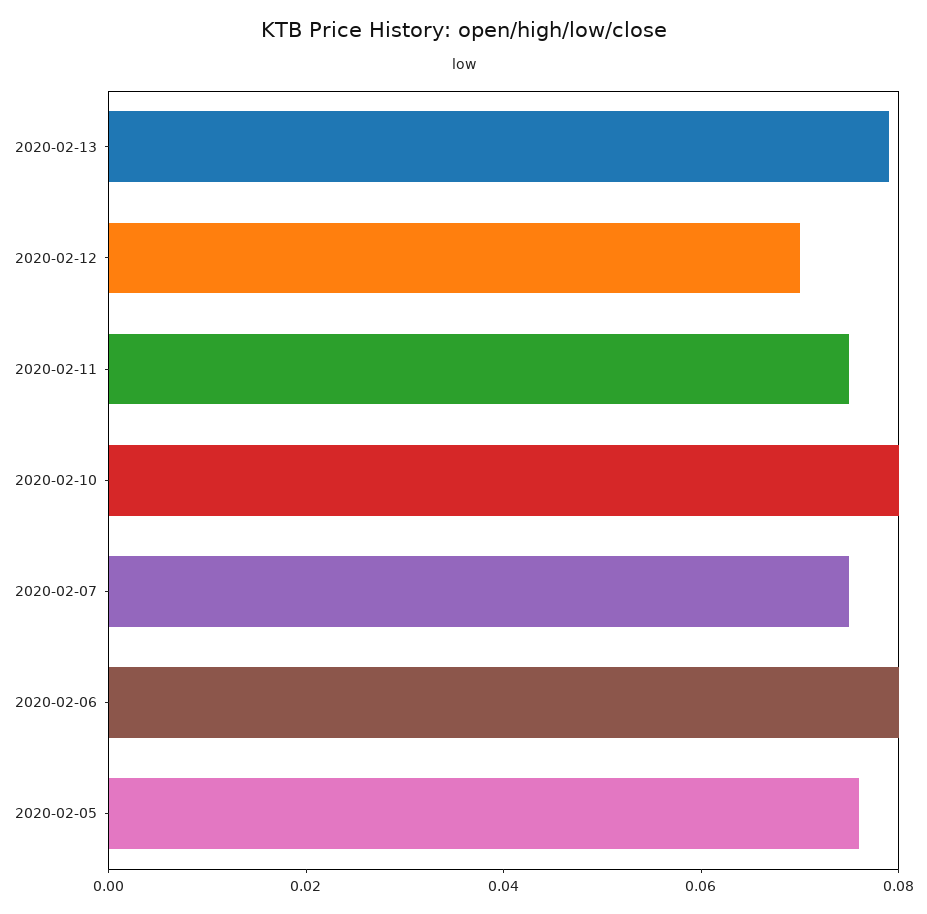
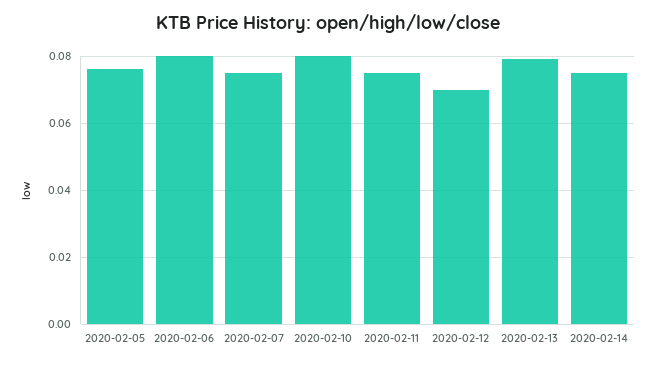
2020-02-14: none -> 0.075

